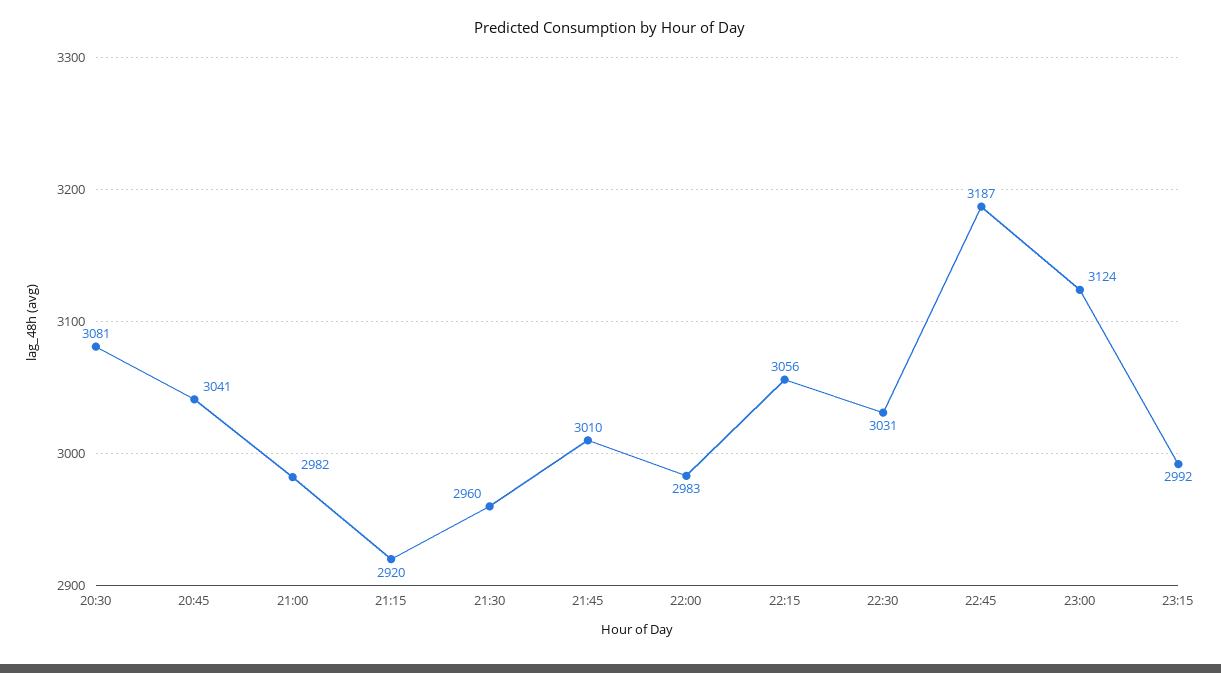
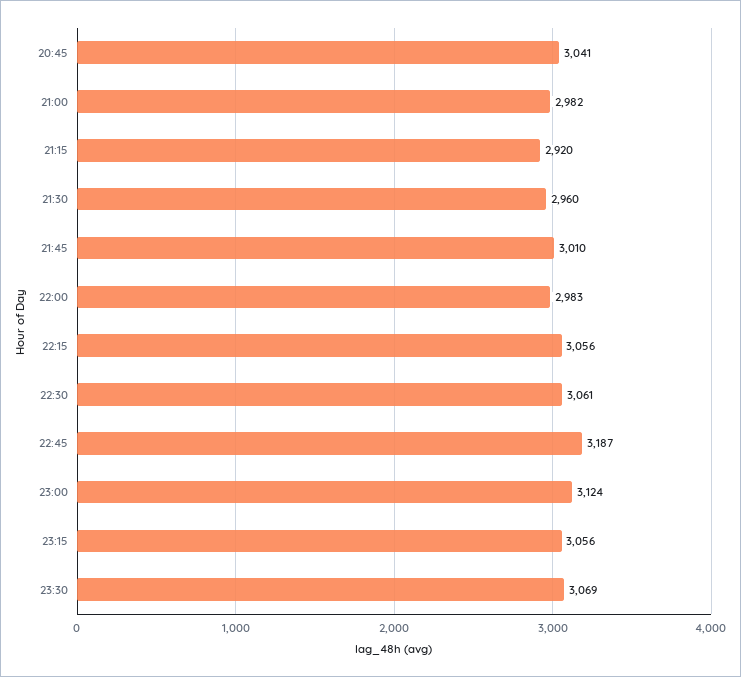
20:30: 3081 -> none
22:30: 3031 -> 3061
23:15: 2992 -> 3056
23:30: none -> 3069

